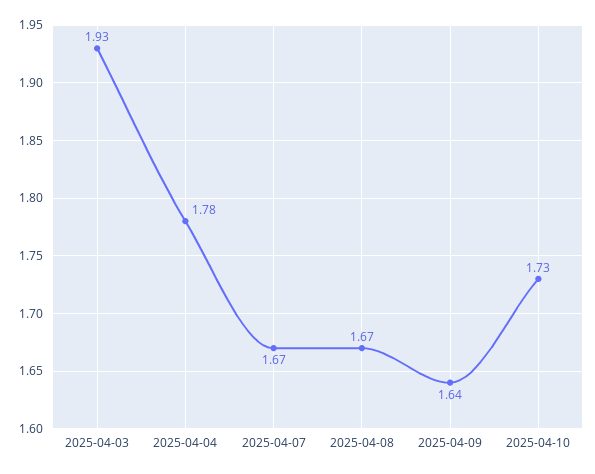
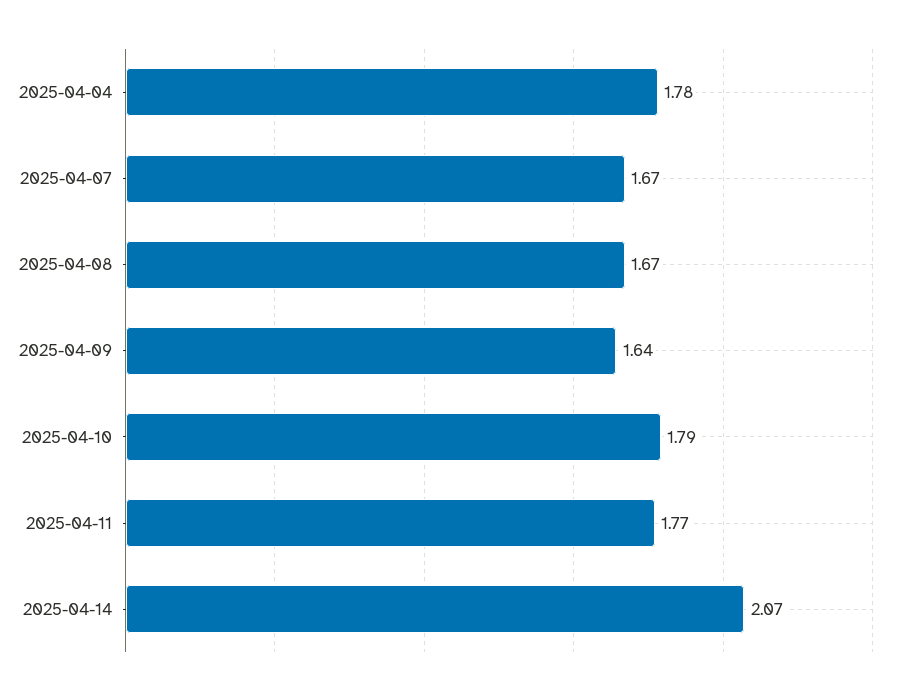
2025-04-03: 1.93 -> none
2025-04-10: 1.73 -> 1.79
2025-04-11: none -> 1.77
2025-04-14: none -> 2.07

